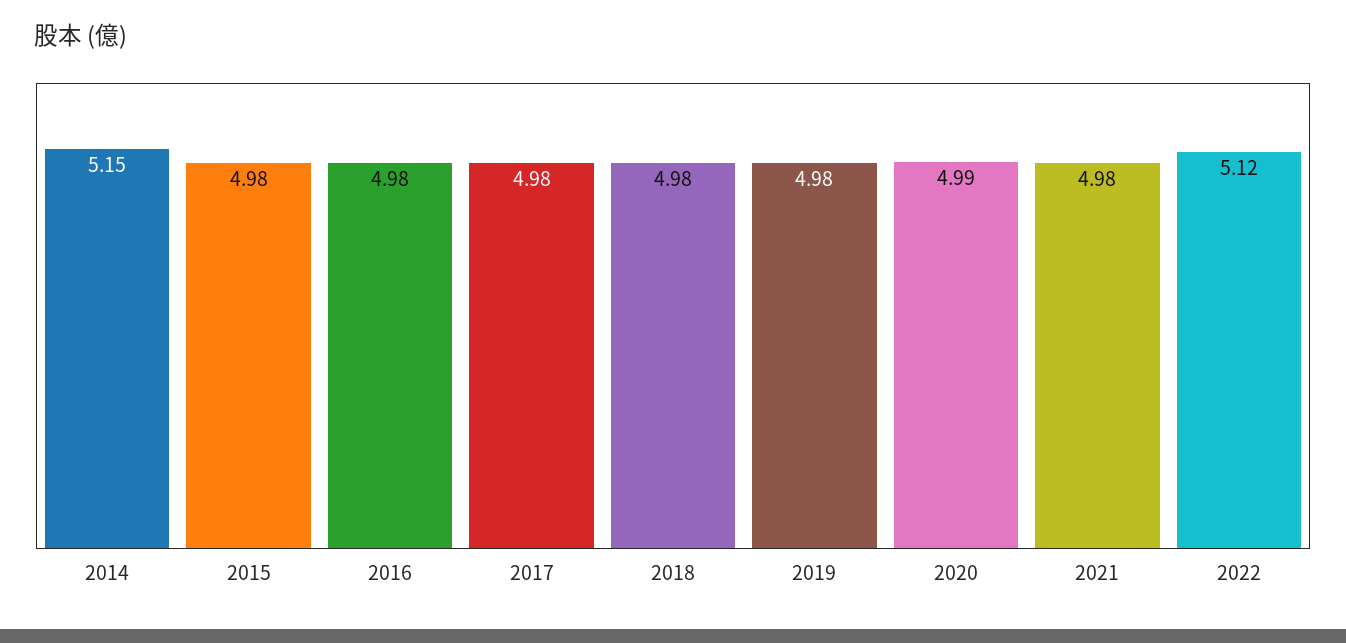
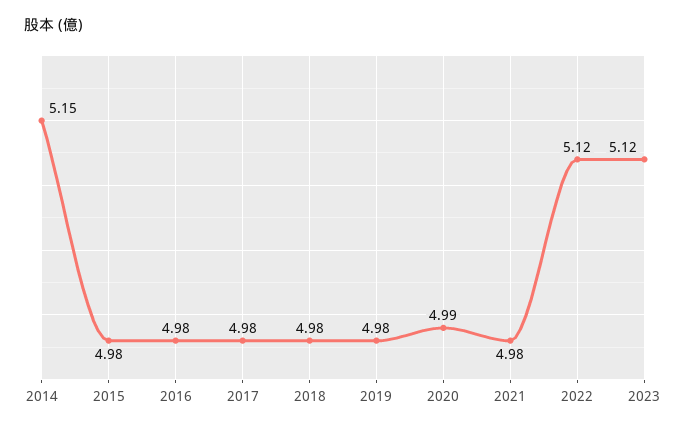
2023: none -> 5.12

